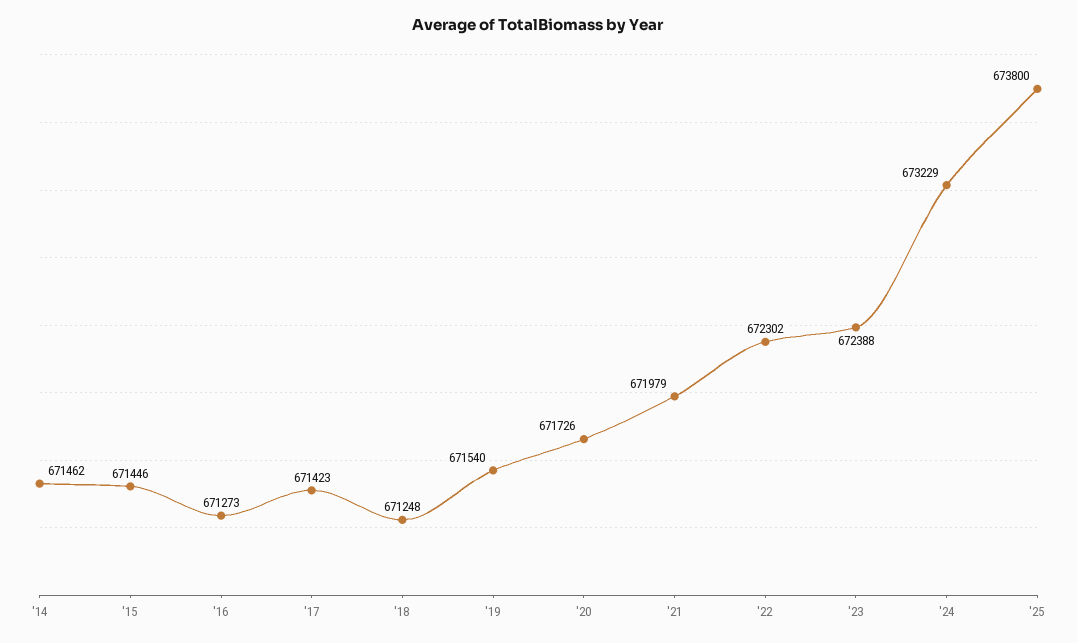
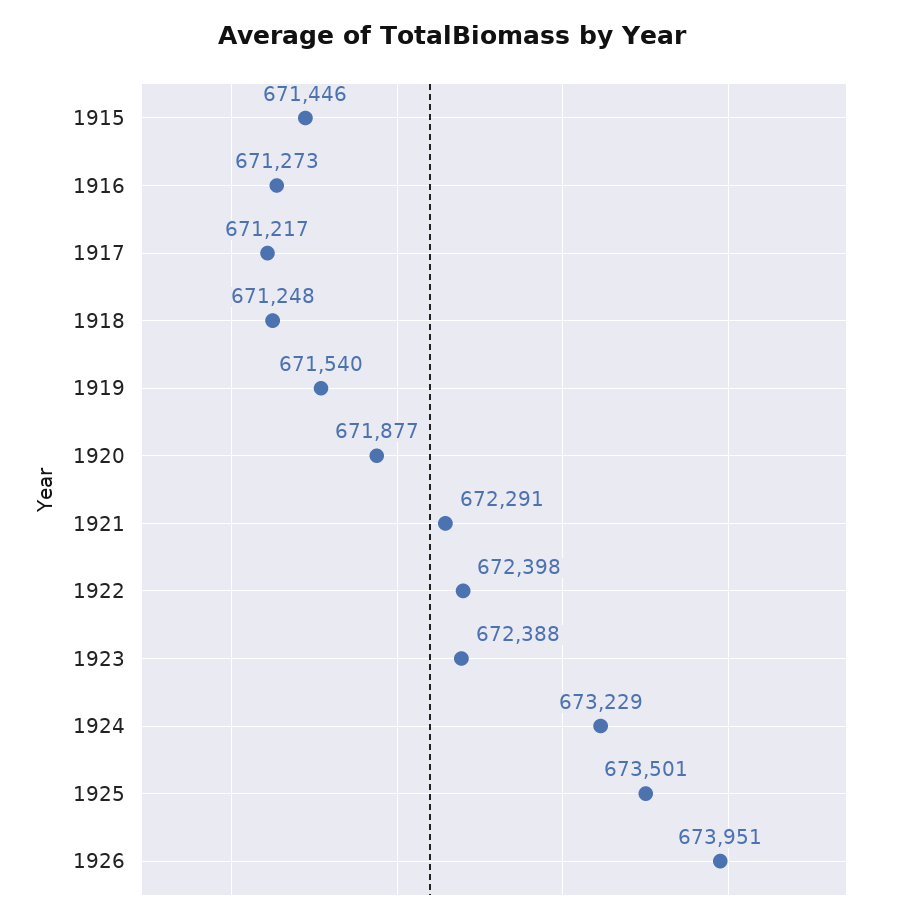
'14: 671462 -> none
'17: 671423 -> 671217
'20: 671726 -> 671877
'21: 671979 -> 672291
'22: 672302 -> 672398
'25: 673800 -> 673501
1926: none -> 673951

